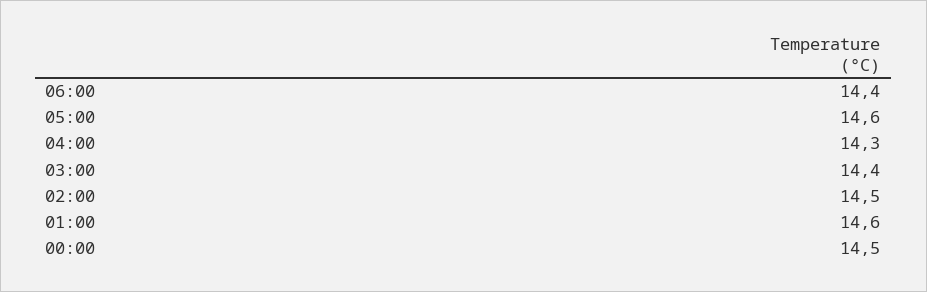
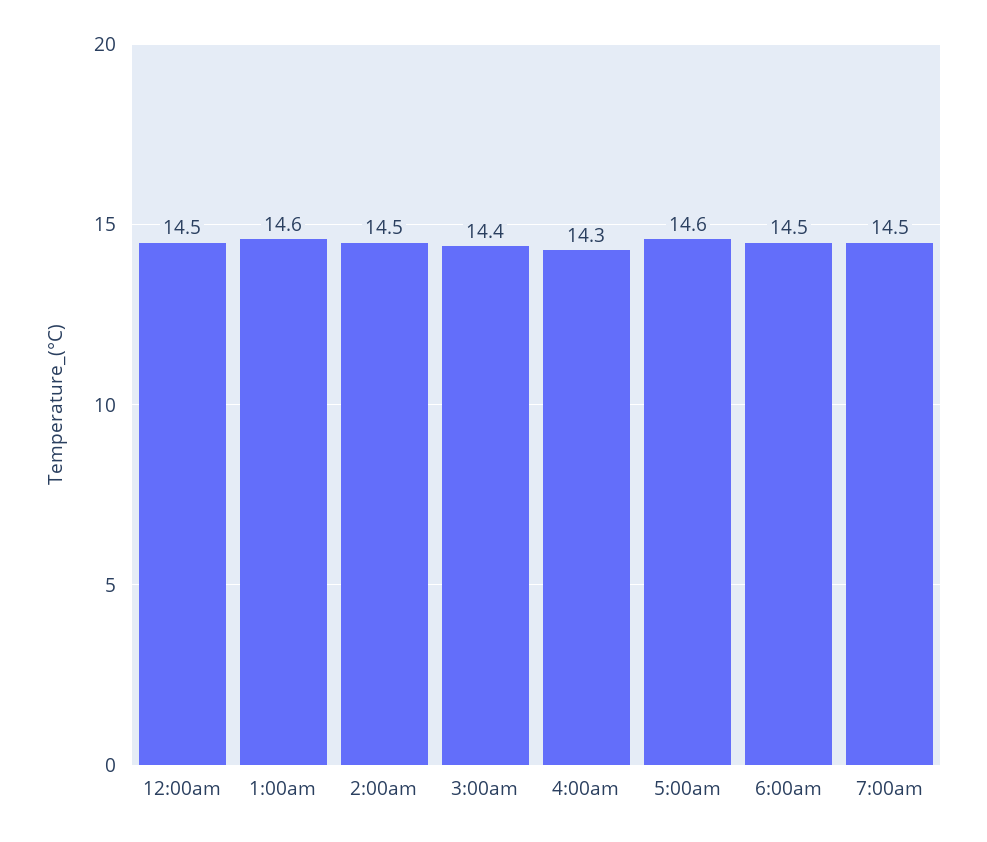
06:00: 14.4 -> 14.5
7:00am: none -> 14.5

